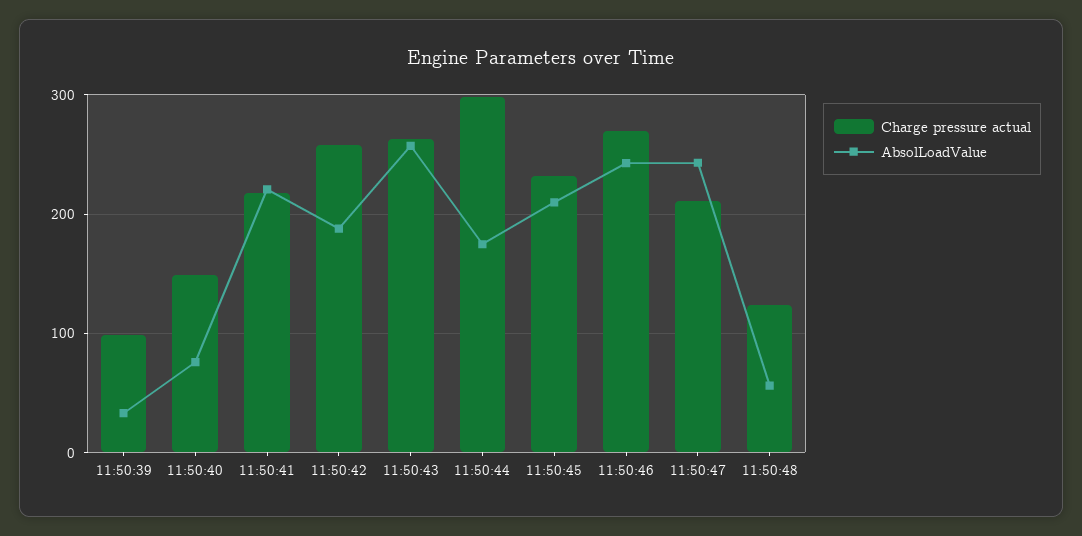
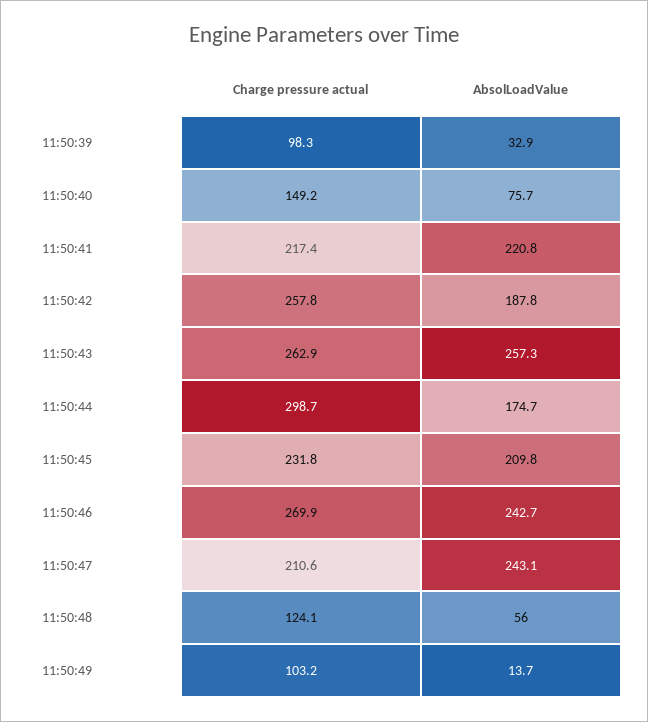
Charge pressure actual, 11:50:49: none -> 103.2
AbsolLoadValue, 11:50:49: none -> 13.7

